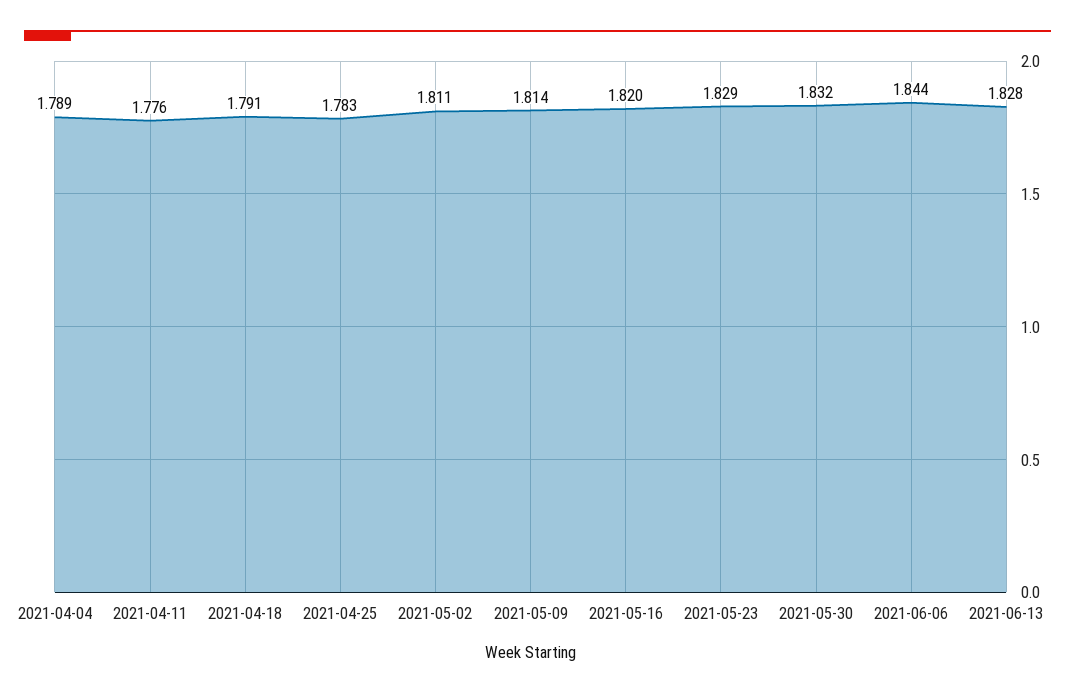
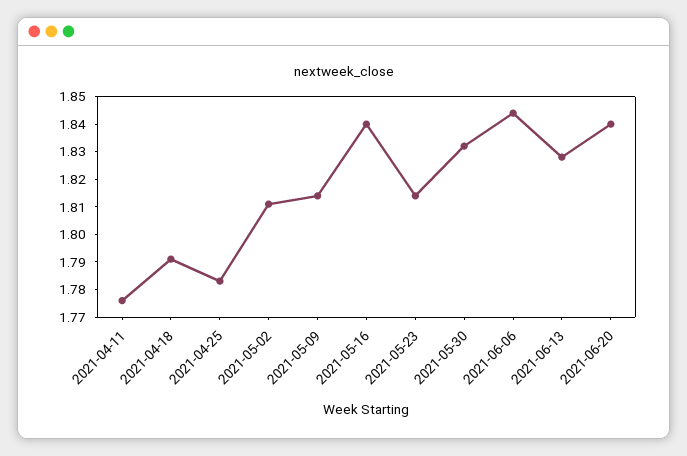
2021-04-04: 1.789 -> none
2021-05-16: 1.82 -> 1.84
2021-05-23: 1.829 -> 1.815
2021-06-20: none -> 1.84

